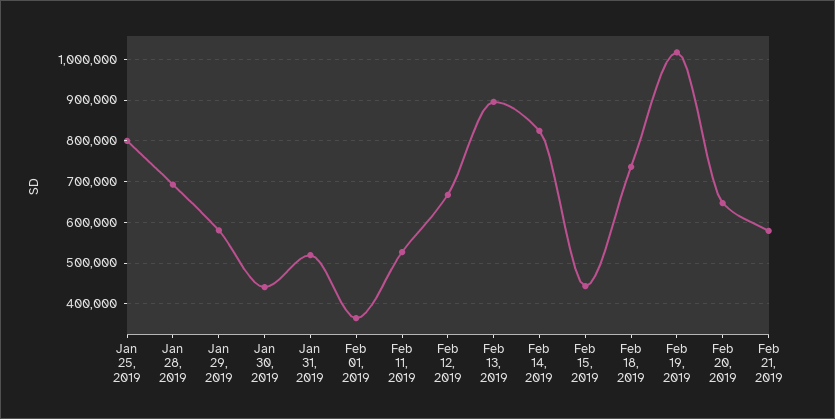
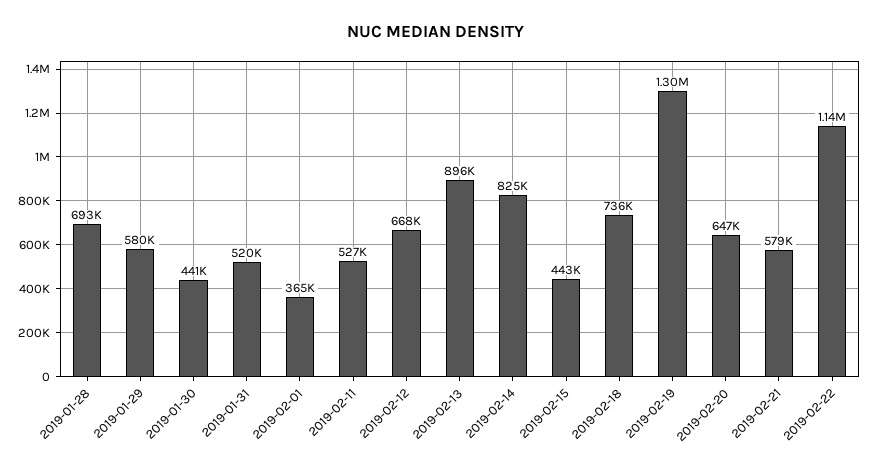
Jan 25, 2019: 800000 -> none
Feb 19, 2019: 1020000 -> 1300000
2019-02-22: none -> 1140000

